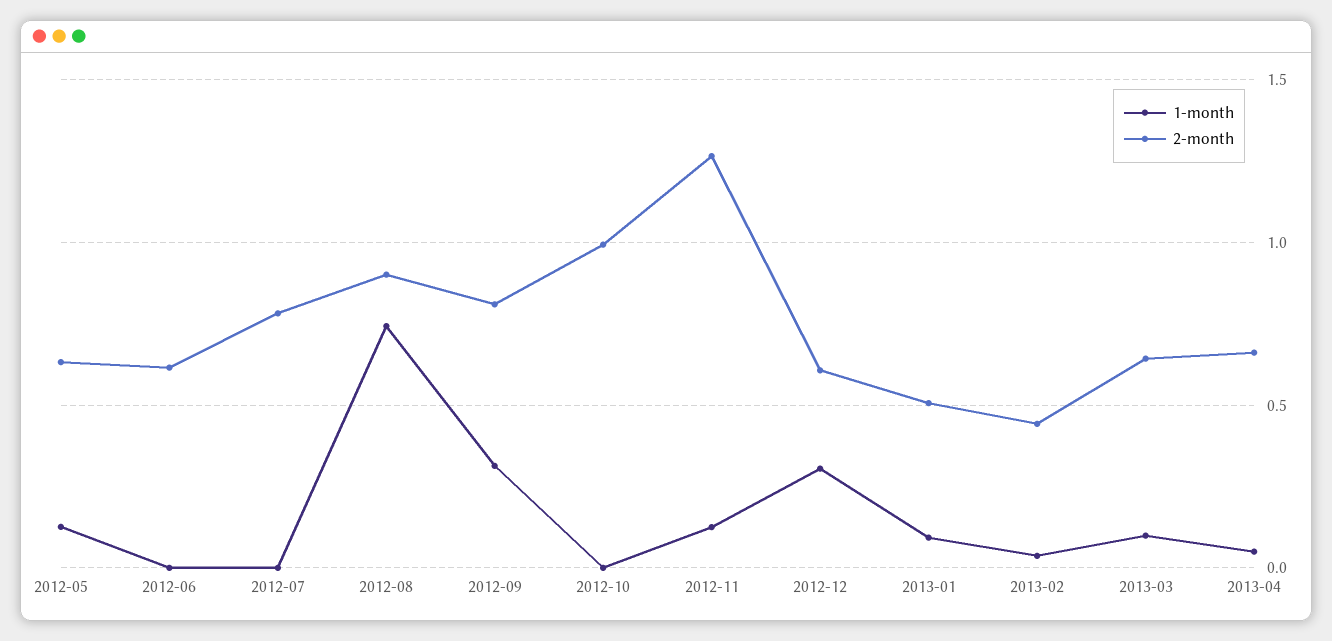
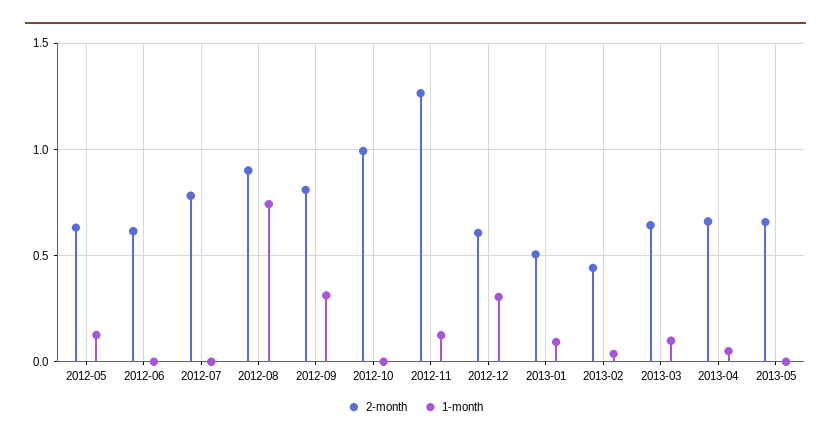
2-month, 2013-05: none -> 0.65
1-month, 2013-05: none -> 0

